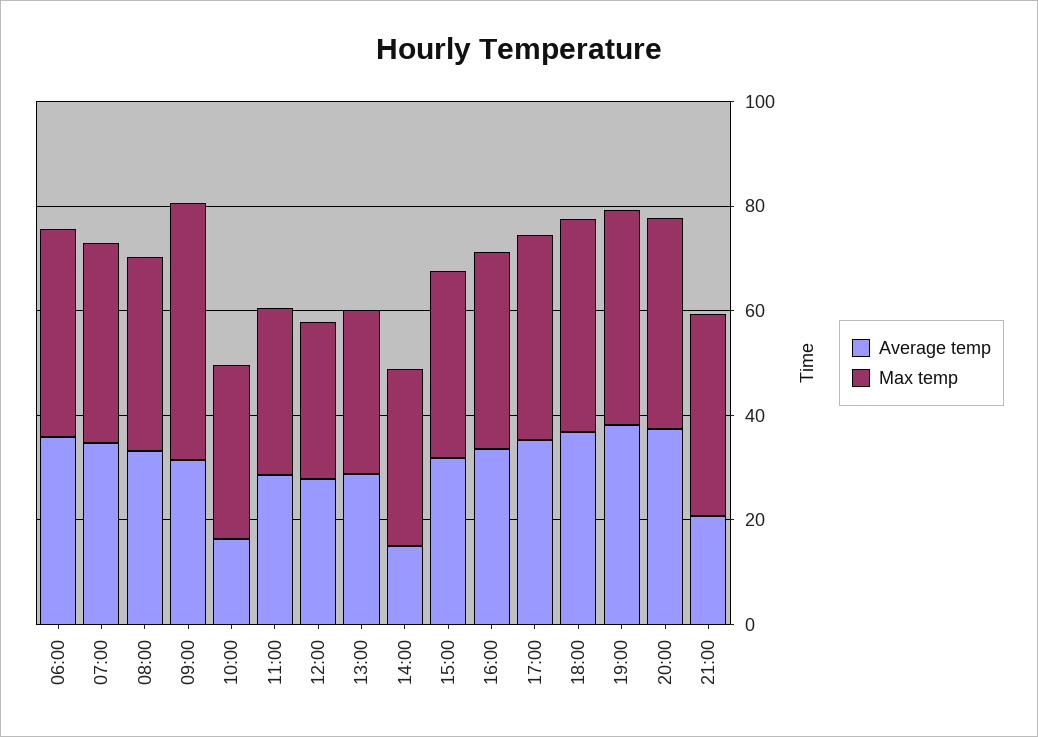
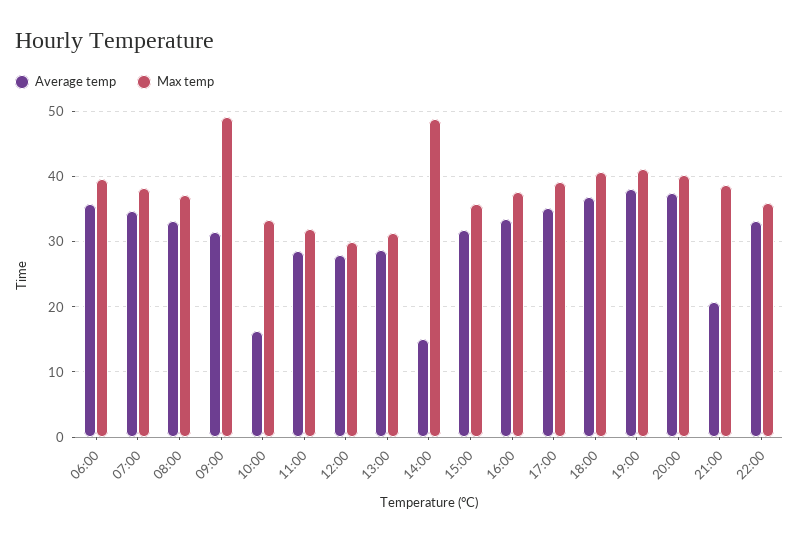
Max temp, 14:00: 35 -> 49
Average temp, 22:00: none -> 33
Max temp, 22:00: none -> 36

